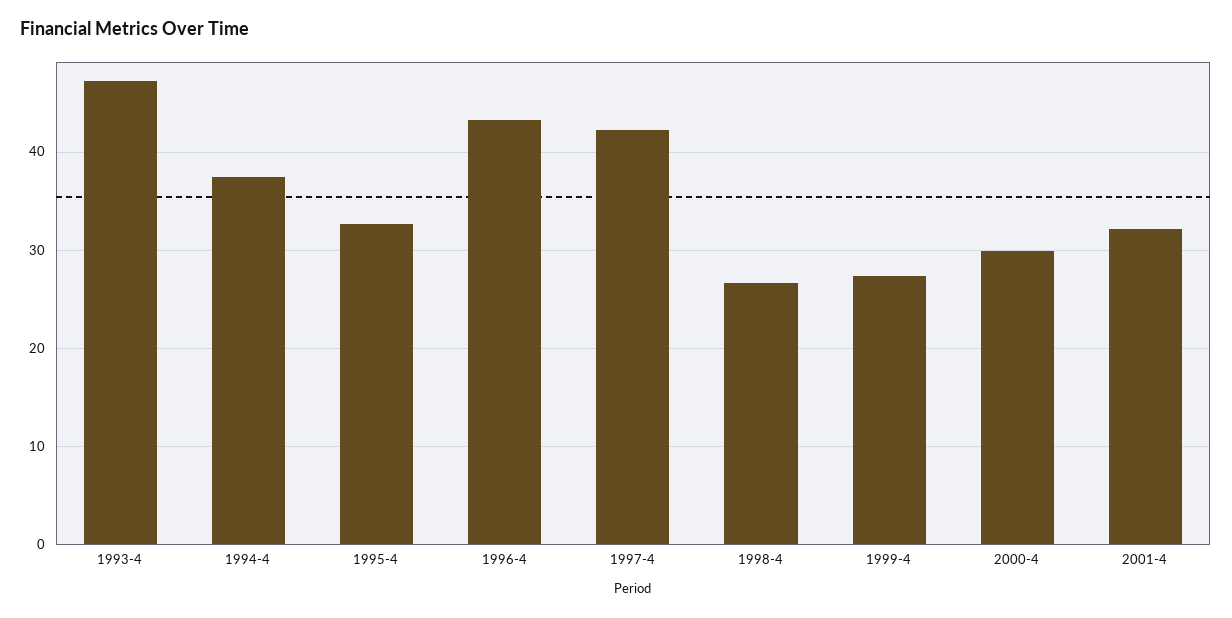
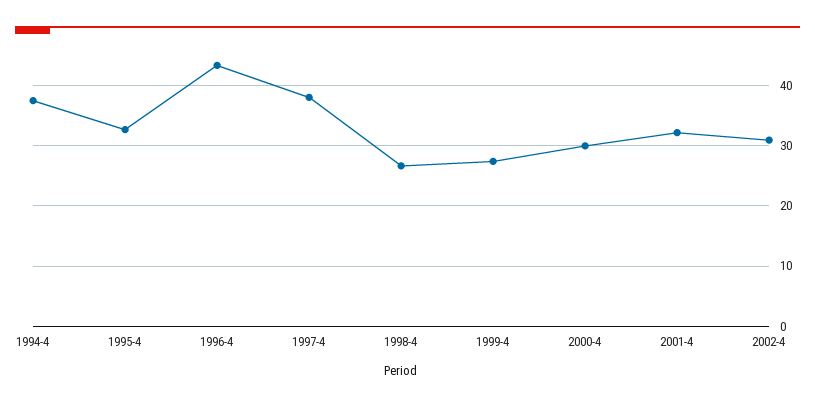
1993-4: 47 -> none
1997-4: 42 -> 38
2002-4: none -> 31

